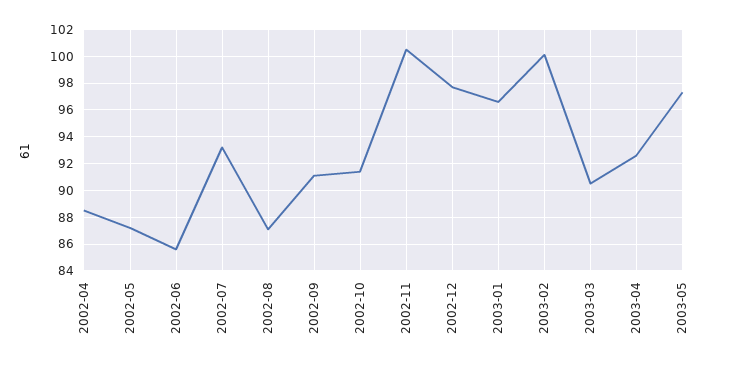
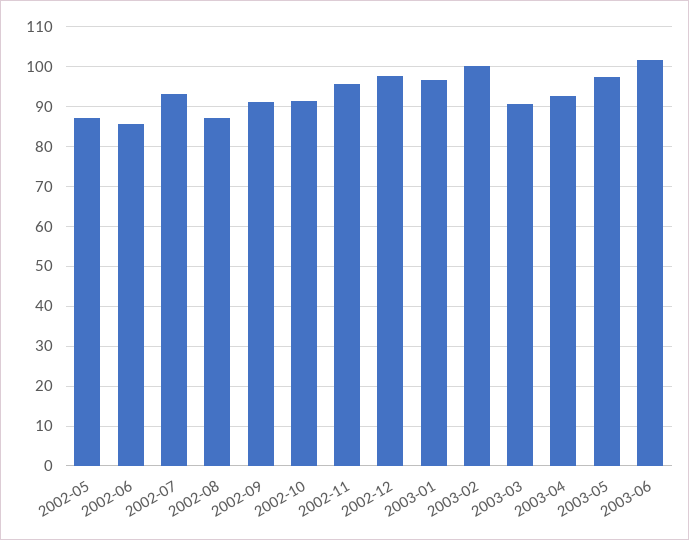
2002-04: 88.5 -> none
2002-11: 100.5 -> 96
2003-06: none -> 102

